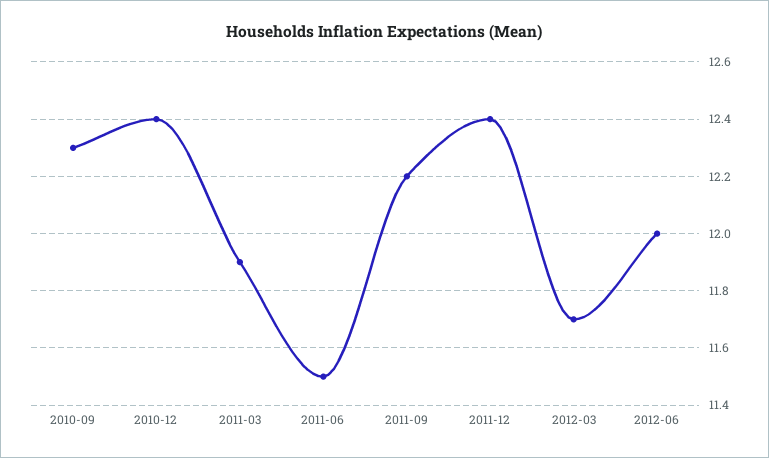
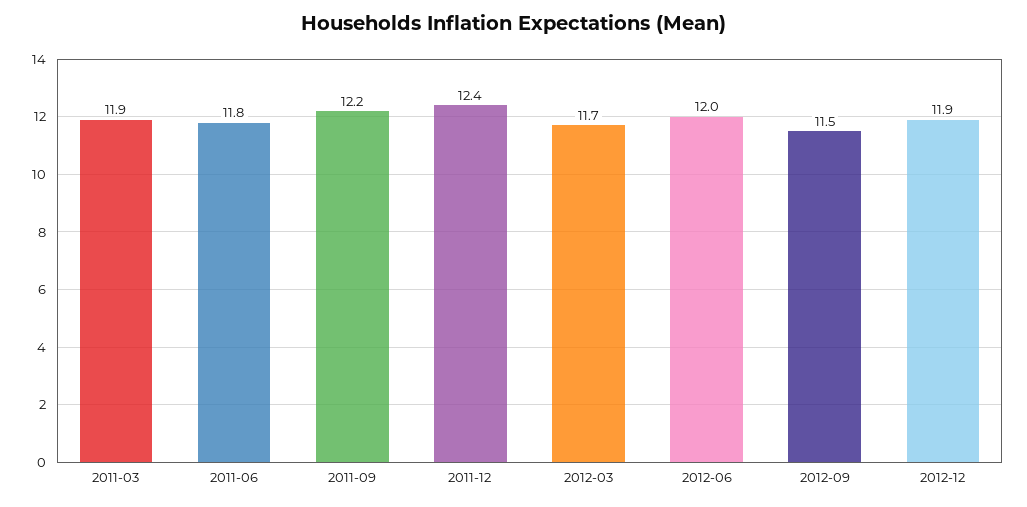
2010-09: 12.3 -> none
2010-12: 12.4 -> none
2011-06: 11.5 -> 11.8
2012-09: none -> 11.5
2012-12: none -> 11.9

